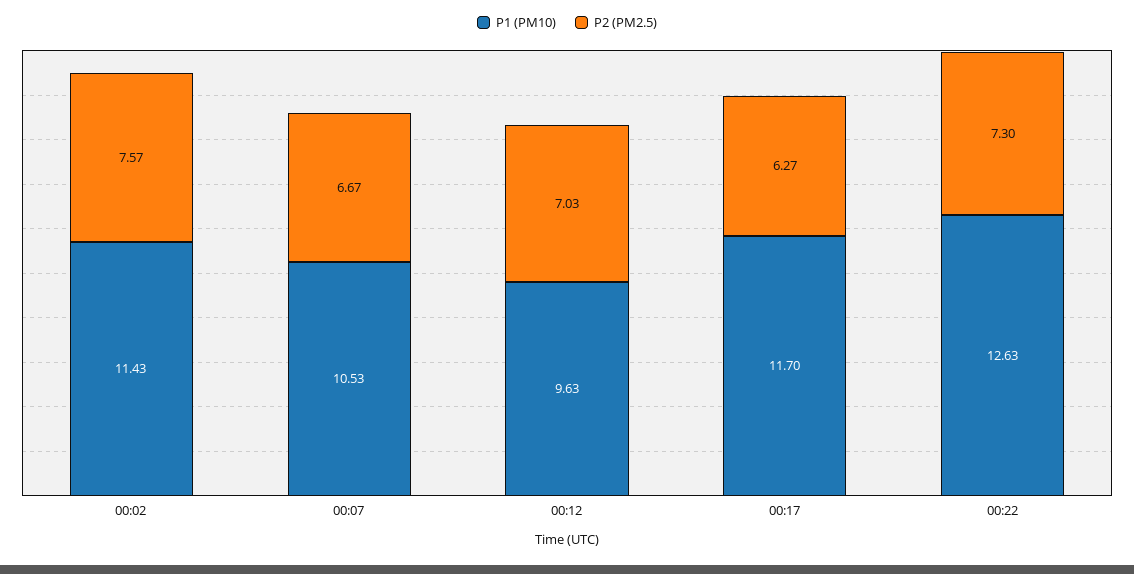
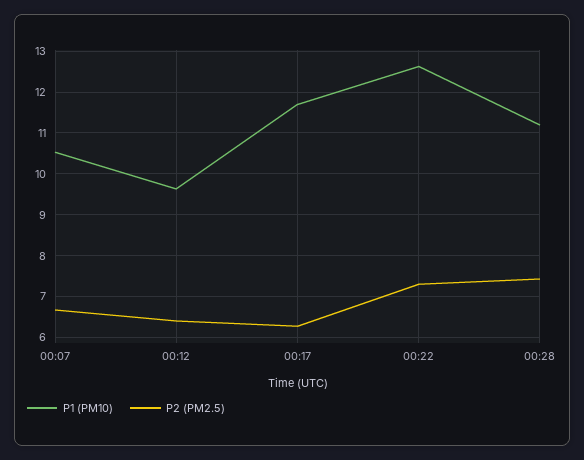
P1 (PM10), 00:02: 11.43 -> none
P2 (PM2.5), 00:02: 7.57 -> none
P2 (PM2.5), 00:12: 7.03 -> 6.4
P1 (PM10), 00:28: none -> 11.2
P2 (PM2.5), 00:28: none -> 7.4

